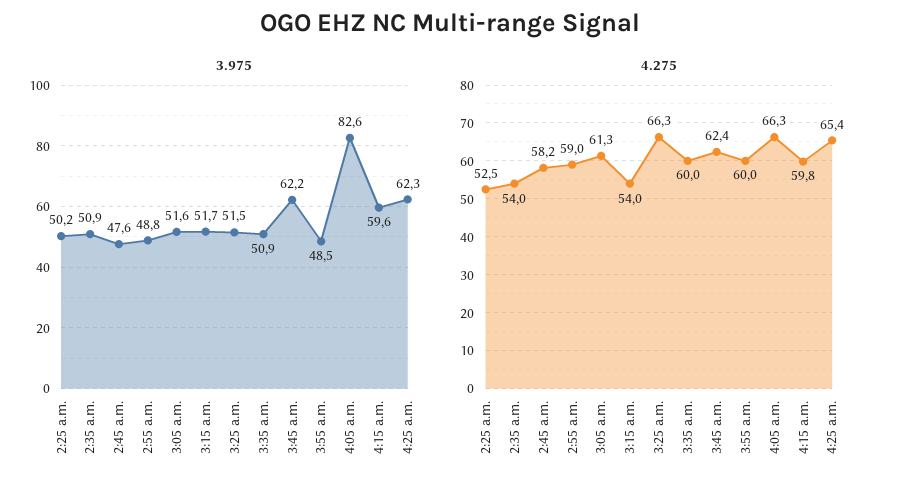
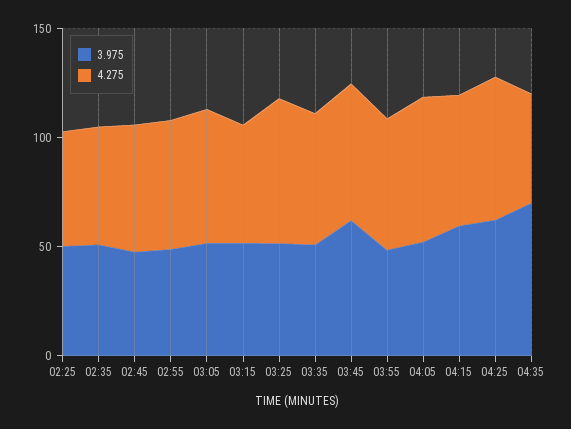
3.975, 4:05 a.m.: 82.6 -> 50
3.975, 04:35: none -> 70
4.275, 04:35: none -> 50

